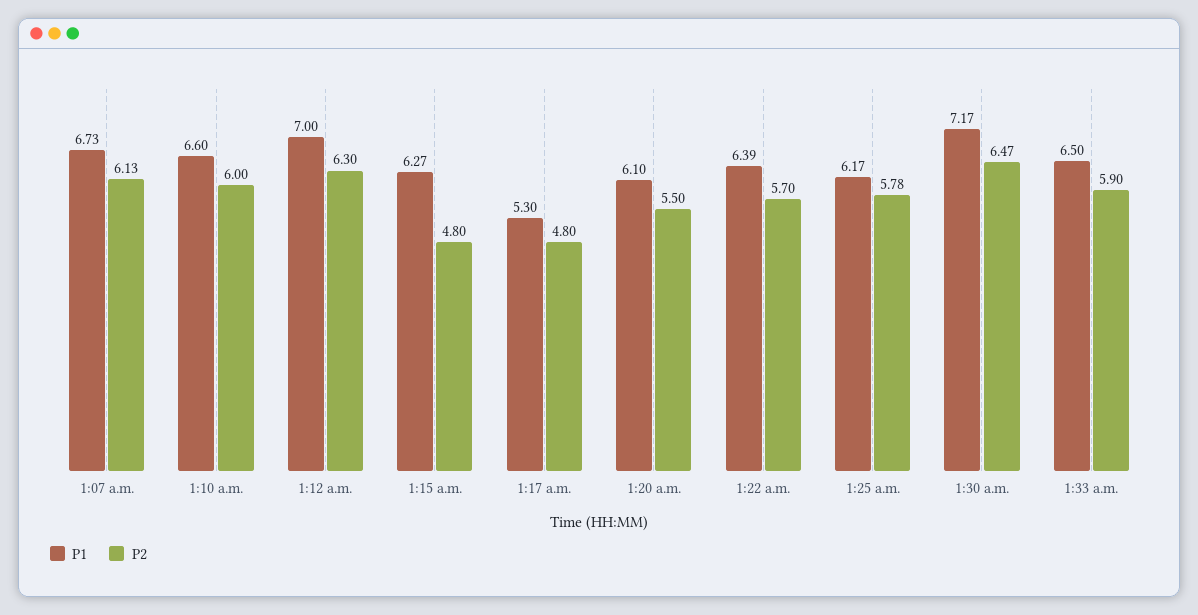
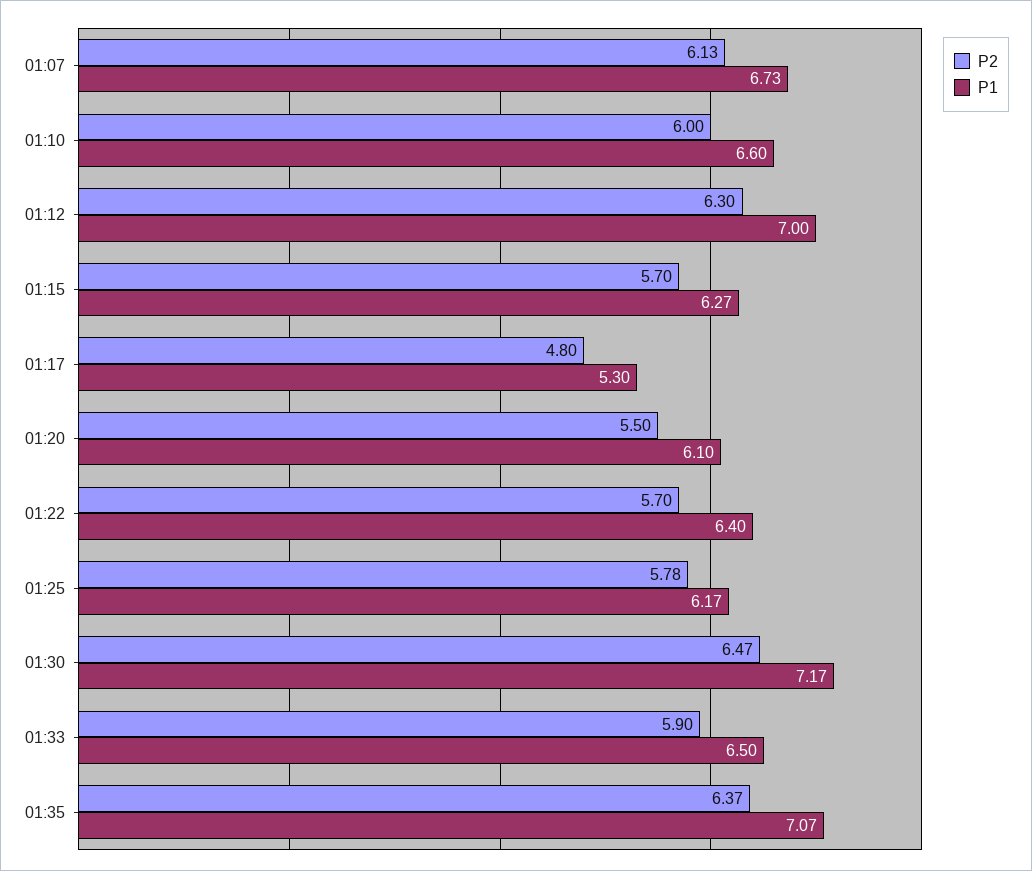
P2, 1:15 a.m.: 4.8 -> 5.7
P1, 1:22 a.m.: 6.39 -> 6.4
P2, 01:35: none -> 6.37
P1, 01:35: none -> 7.07

